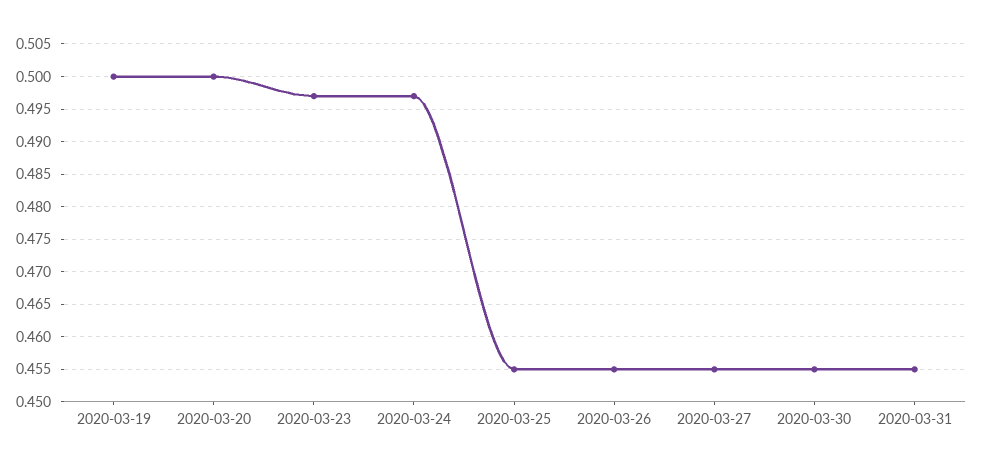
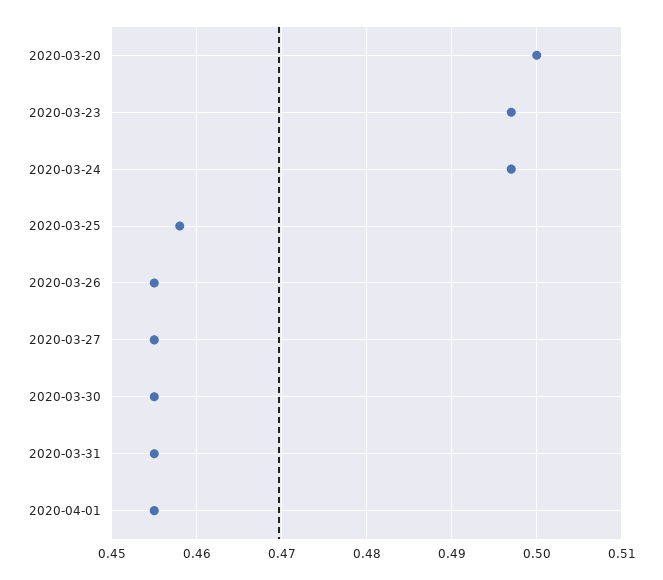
2020-03-19: 0.5 -> none
2020-03-25: 0.455 -> 0.458
2020-04-01: none -> 0.455

